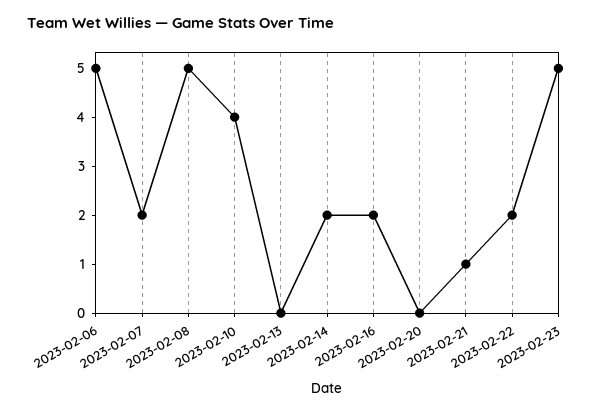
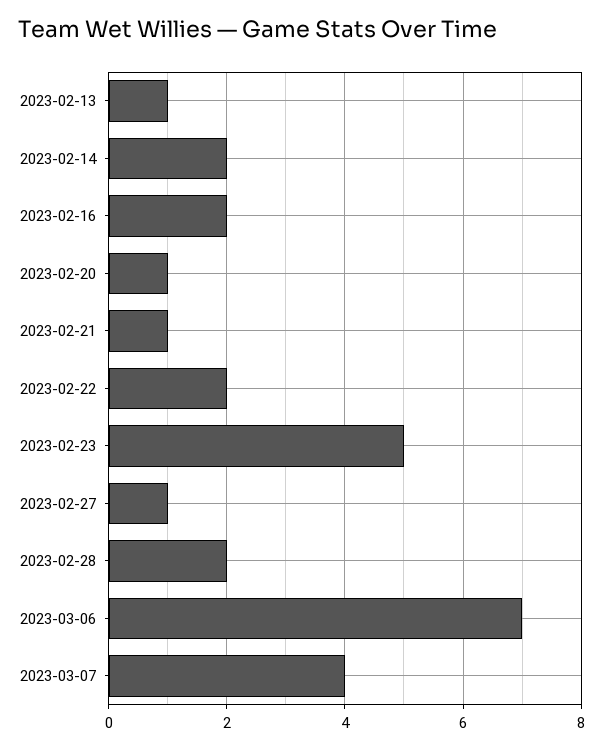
2023-02-06: 5 -> none
2023-02-07: 2 -> none
2023-02-08: 5 -> none
2023-02-10: 4 -> none
2023-02-13: 0 -> 1
2023-02-20: 0 -> 1
2023-02-27: none -> 1
2023-02-28: none -> 2
2023-03-06: none -> 7
2023-03-07: none -> 4

